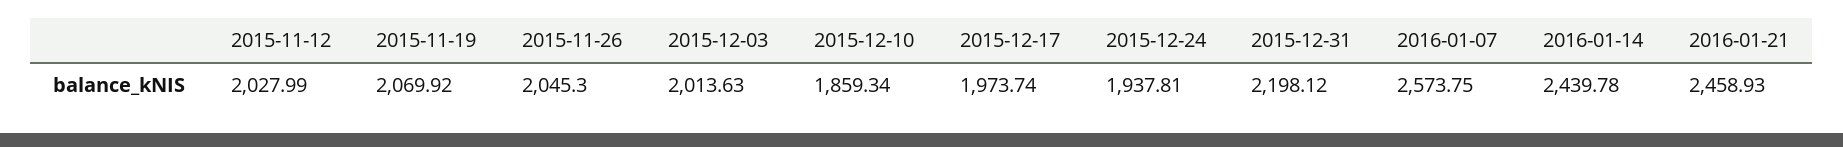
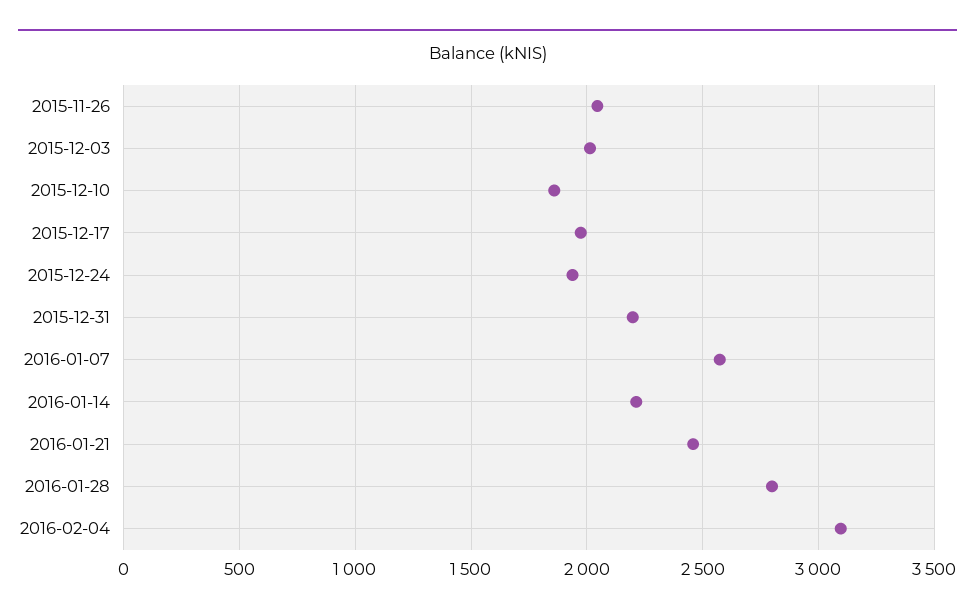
2015-11-12: 2027.99 -> none
2015-11-19: 2069.92 -> none
2016-01-14: 2439.78 -> 2200
2016-01-28: none -> 2800
2016-02-04: none -> 3100

